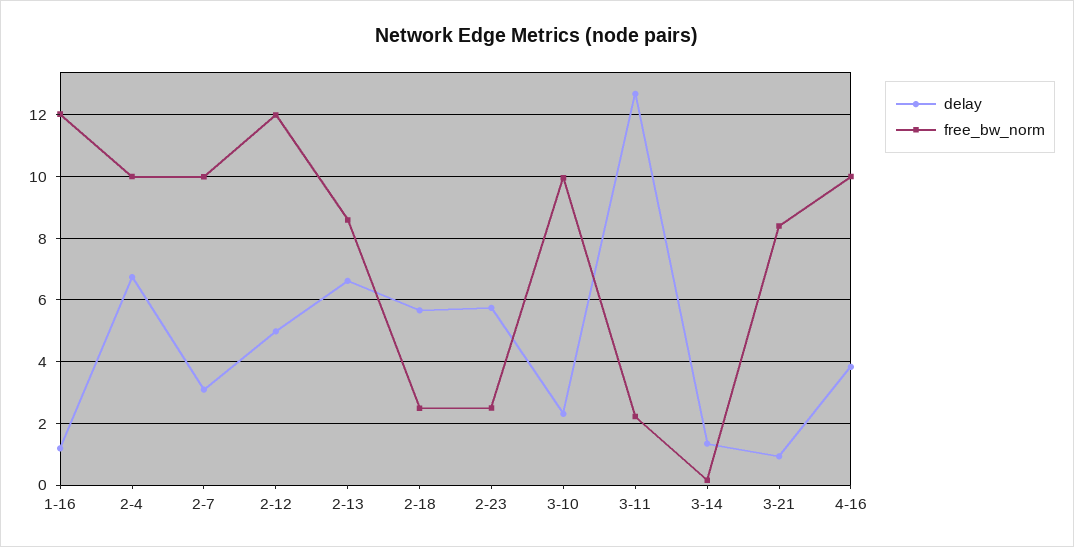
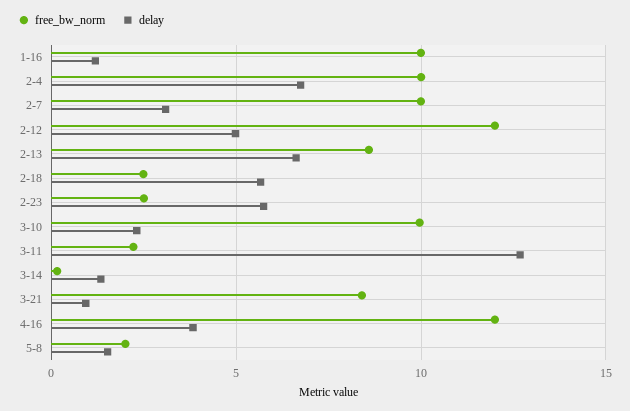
free_bw_norm, 1-16: 12 -> 10
free_bw_norm, 4-16: 10 -> 12
free_bw_norm, 5-8: none -> 2
delay, 5-8: none -> 1.5

